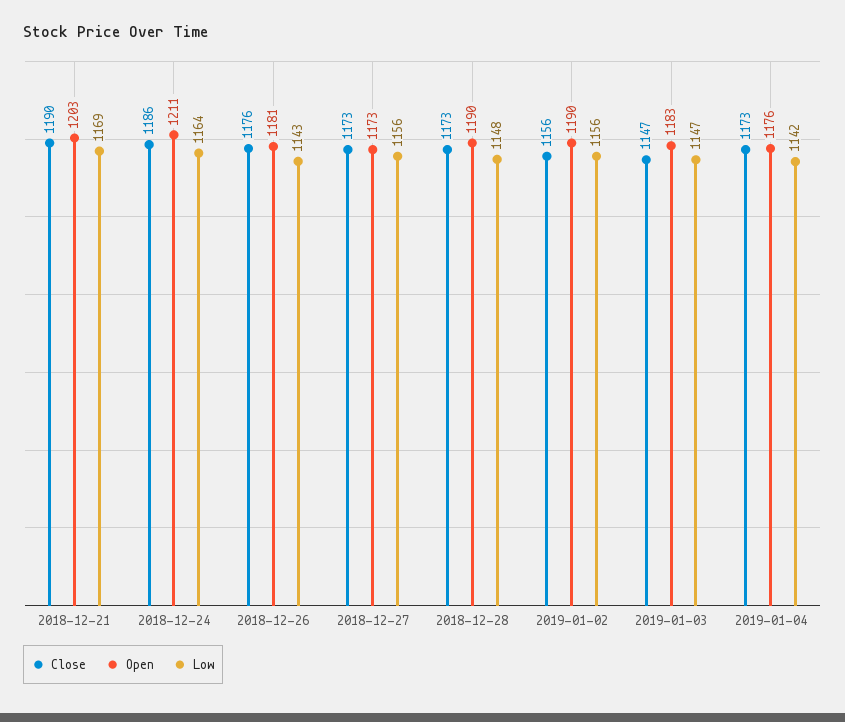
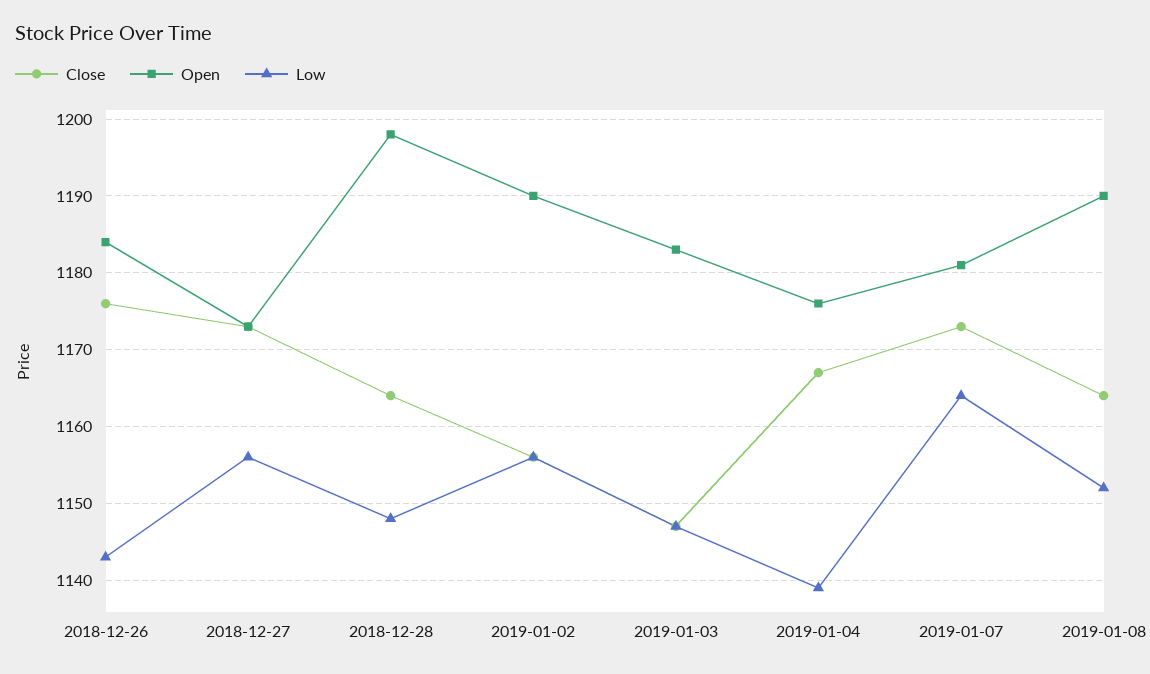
Close, 2018-12-21: 1190 -> none
Open, 2018-12-21: 1203 -> none
Low, 2018-12-21: 1169 -> none
Close, 2018-12-24: 1186 -> none
Open, 2018-12-24: 1211 -> none
Low, 2018-12-24: 1164 -> none
Open, 2018-12-26: 1181 -> 1184
Close, 2018-12-28: 1173 -> 1164
Open, 2018-12-28: 1190 -> 1198
Close, 2019-01-04: 1173 -> 1167
Low, 2019-01-04: 1142 -> 1139
Close, 2019-01-07: none -> 1173
Open, 2019-01-07: none -> 1181
Low, 2019-01-07: none -> 1164
Close, 2019-01-08: none -> 1164
Open, 2019-01-08: none -> 1190
Low, 2019-01-08: none -> 1152

